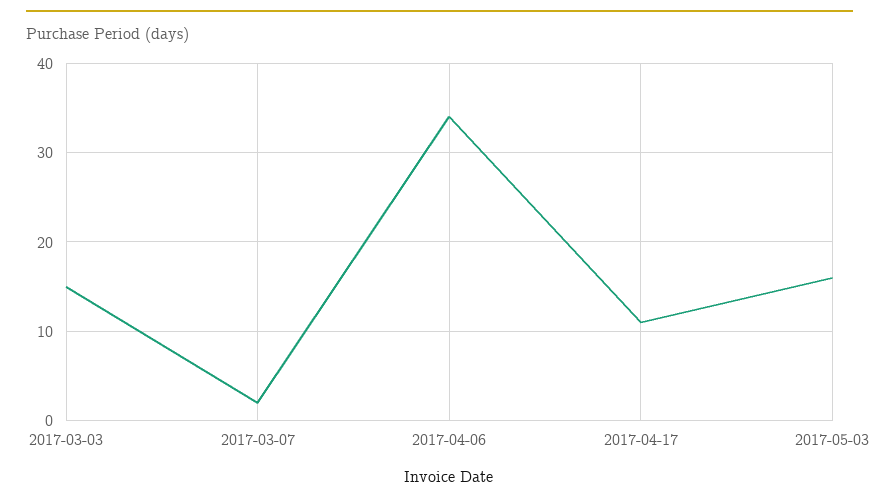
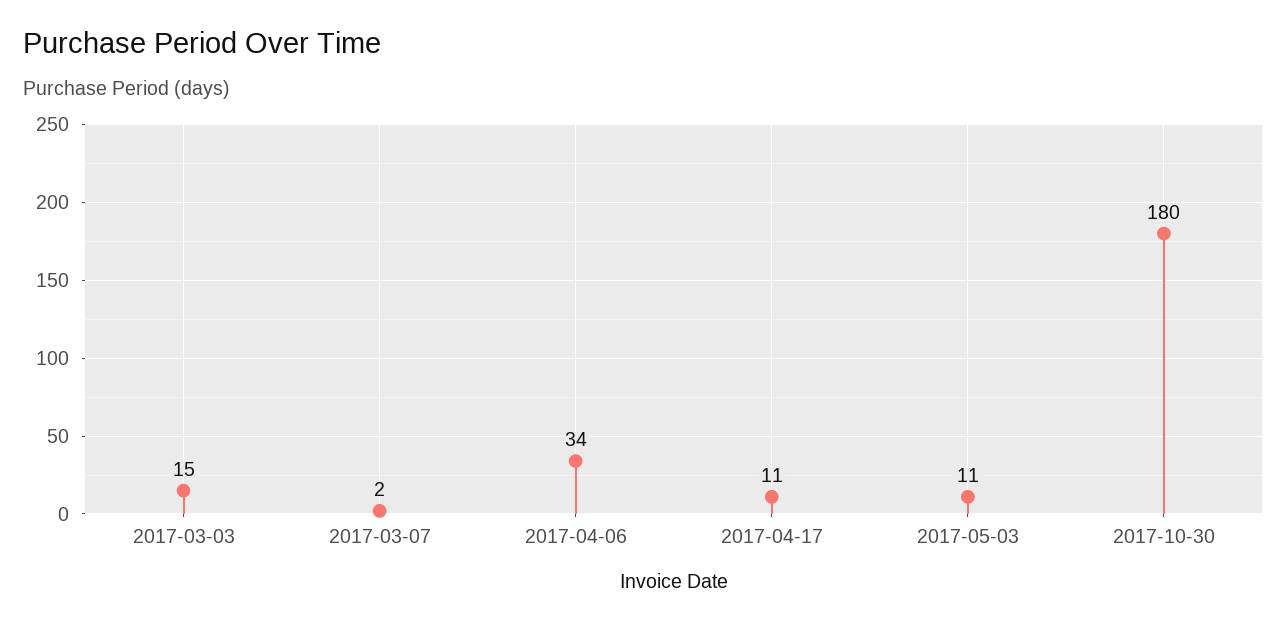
2017-05-03: 16 -> 11
2017-10-30: none -> 180

